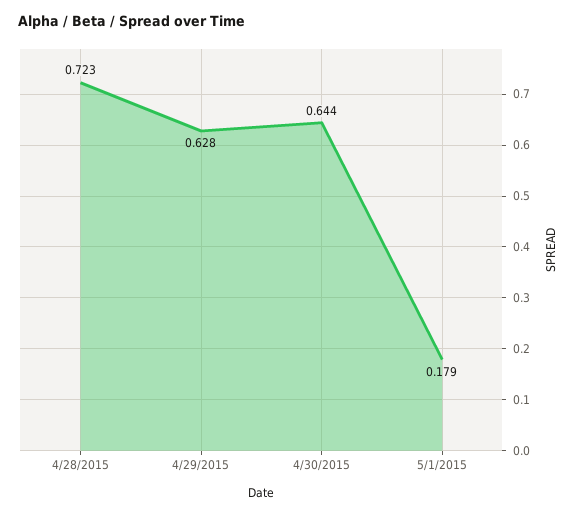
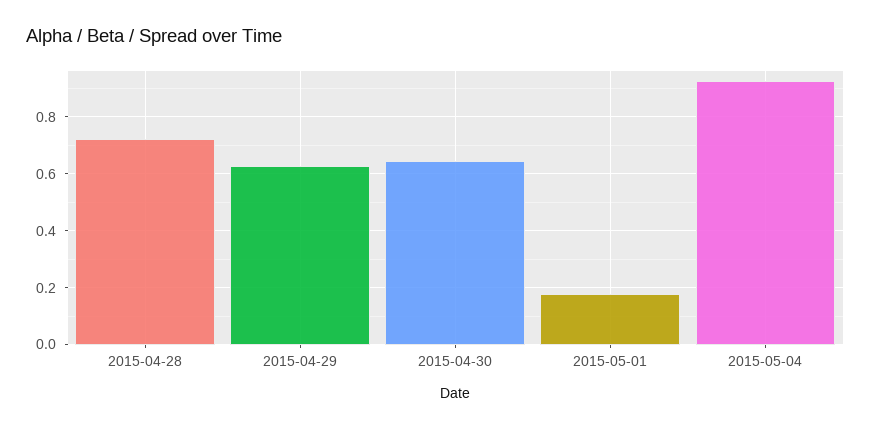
2015-05-04: none -> 0.925

